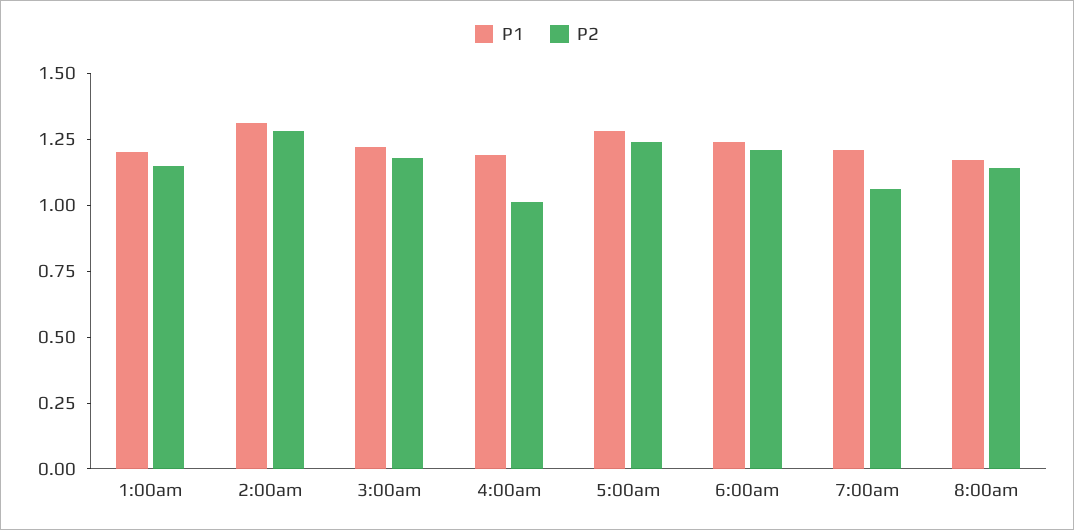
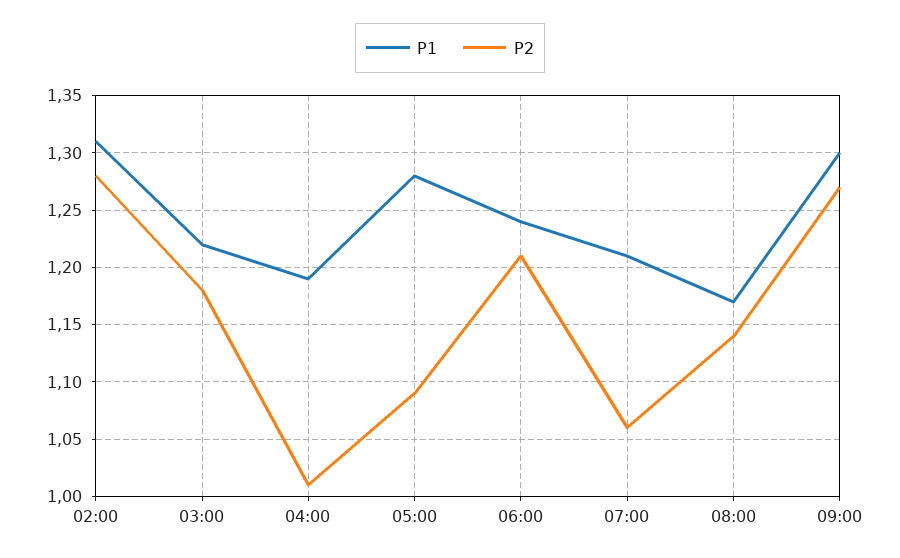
P1, 1:00am: 1.2 -> none
P2, 1:00am: 1.15 -> none
P2, 5:00am: 1.25 -> 1.09
P1, 09:00: none -> 1.3
P2, 09:00: none -> 1.27

